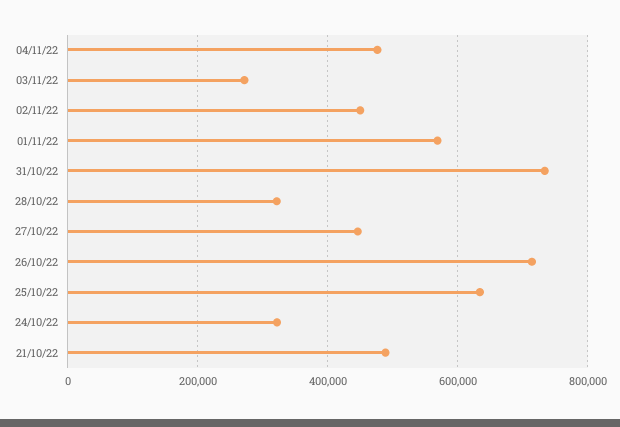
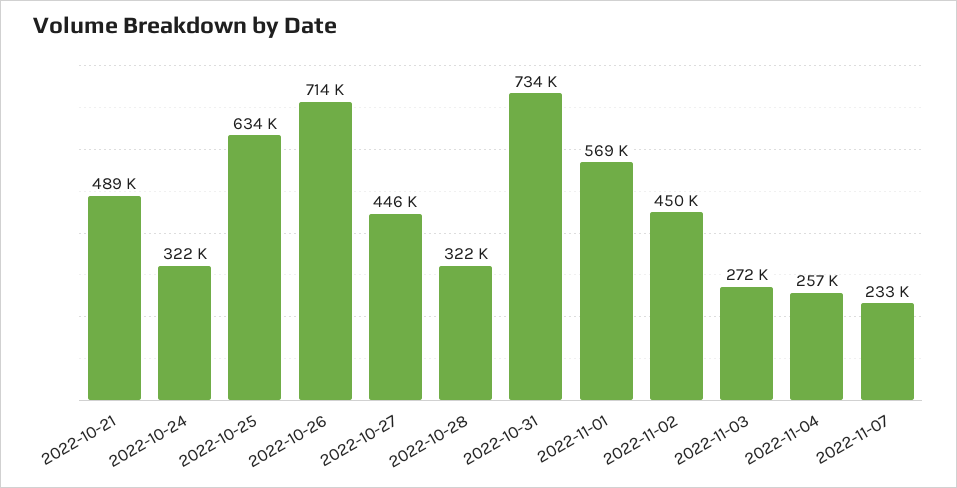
04/11/22: 480000 -> 257000
2022-11-07: none -> 233000

